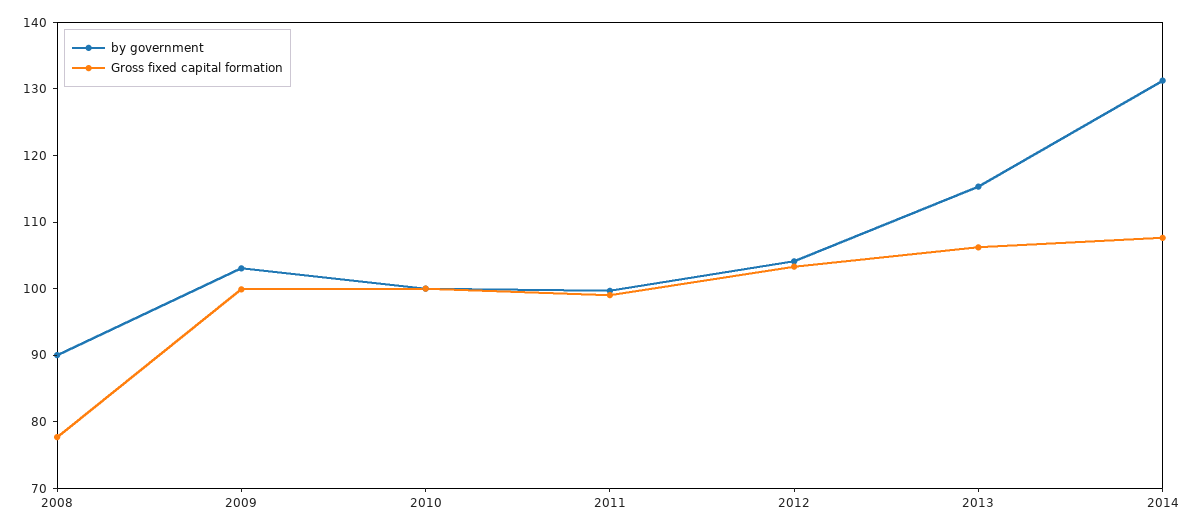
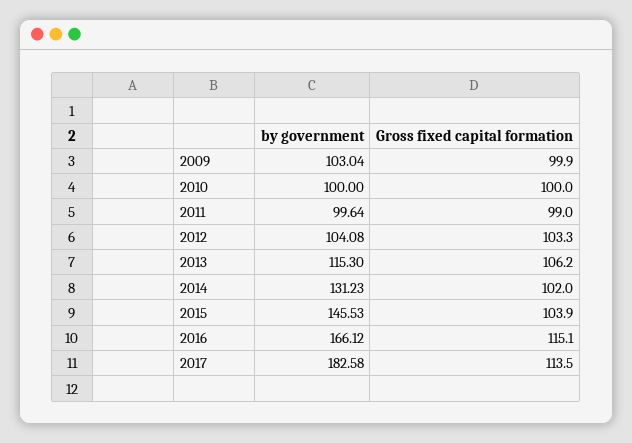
by government, 2008: 90 -> none
Gross fixed capital formation, 2008: 78 -> none
Gross fixed capital formation, 2014: 108 -> 102
by government, 2015: none -> 145.53
Gross fixed capital formation, 2015: none -> 103.9
by government, 2016: none -> 166.12
Gross fixed capital formation, 2016: none -> 115.1
by government, 2017: none -> 182.58
Gross fixed capital formation, 2017: none -> 113.5

